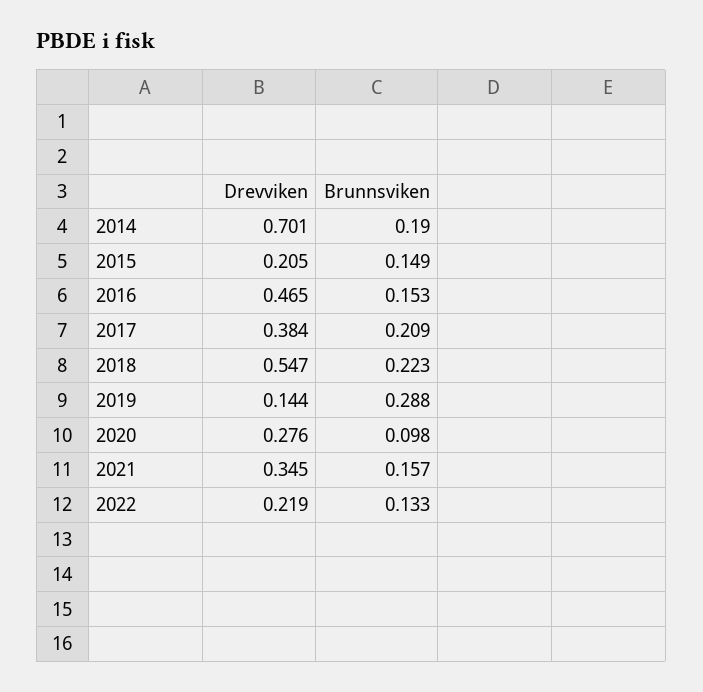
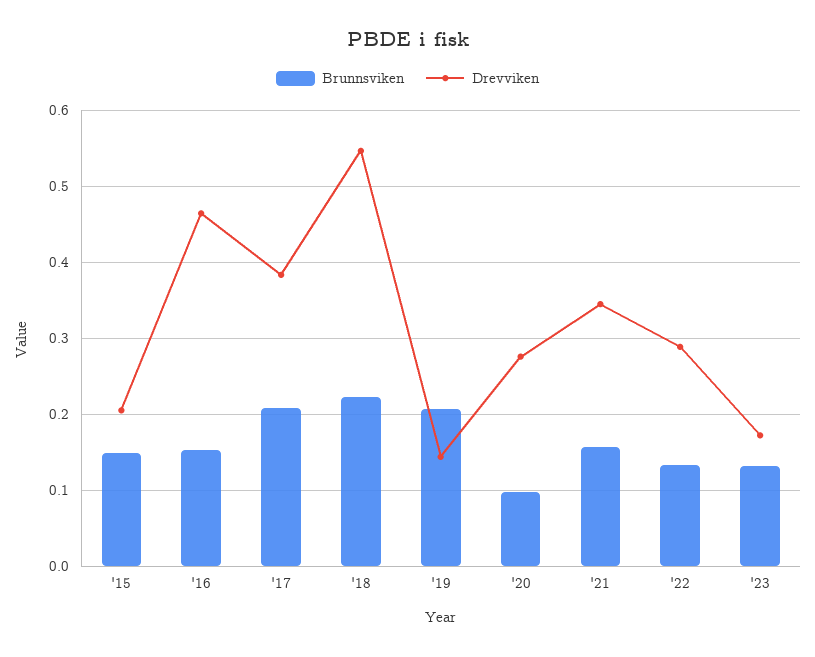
Drevviken, 2014: 0.701 -> none
Brunnsviken, 2014: 0.19 -> none
Brunnsviken, 2019: 0.288 -> 0.21
Drevviken, 2022: 0.219 -> 0.29
Brunnsviken, '23: none -> 0.13
Drevviken, '23: none -> 0.17

